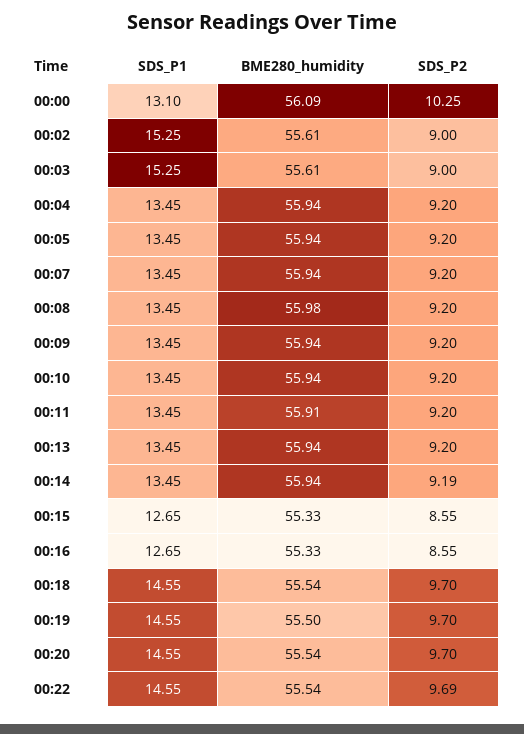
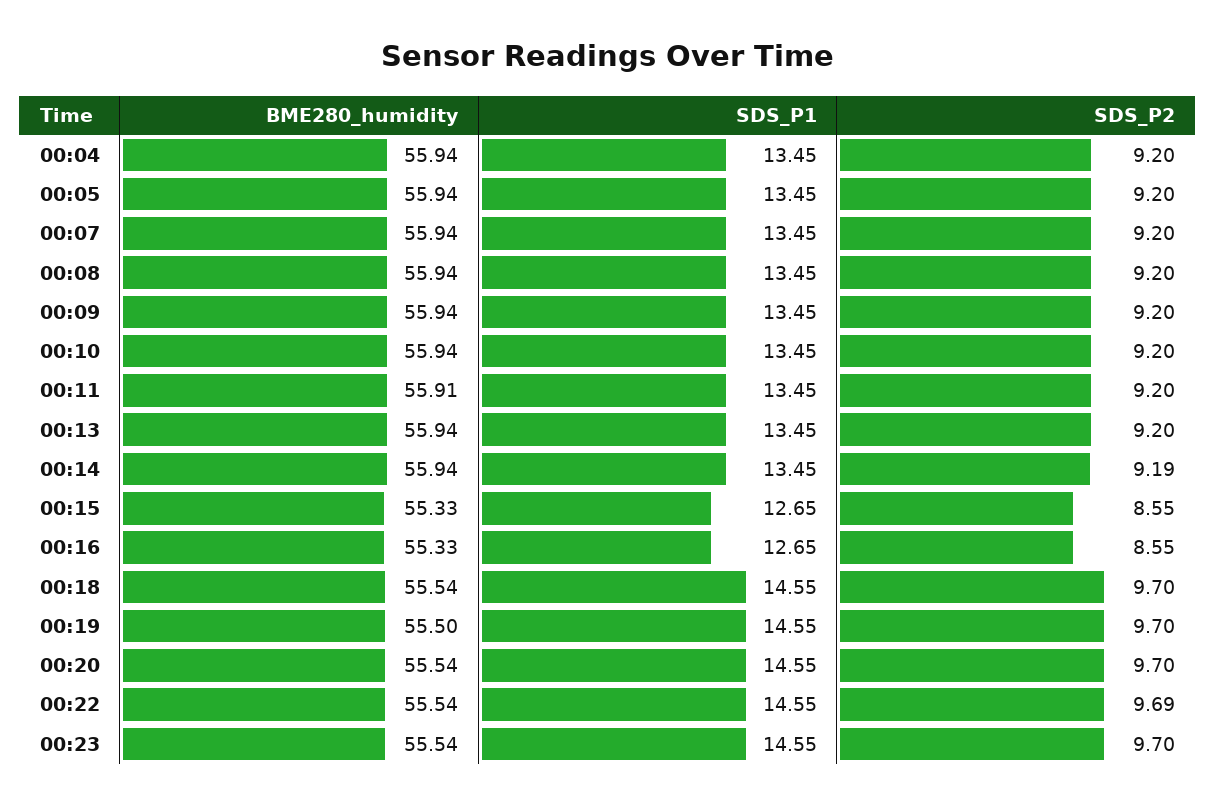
SDS_P1, 00:00: 13.1 -> none
BME280_humidity, 00:00: 56.09 -> none
SDS_P2, 00:00: 10.25 -> none
SDS_P1, 00:02: 15.25 -> none
BME280_humidity, 00:02: 55.61 -> none
SDS_P2, 00:02: 9 -> none
SDS_P1, 00:03: 15.25 -> none
BME280_humidity, 00:03: 55.61 -> none
SDS_P2, 00:03: 9 -> none
BME280_humidity, 00:08: 55.98 -> 55.94
BME280_humidity, 00:23: none -> 55.54
SDS_P1, 00:23: none -> 14.55
SDS_P2, 00:23: none -> 9.7

